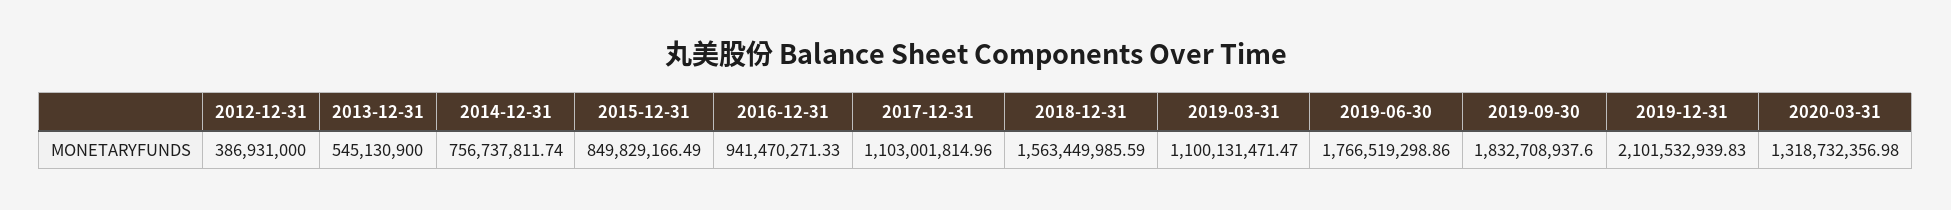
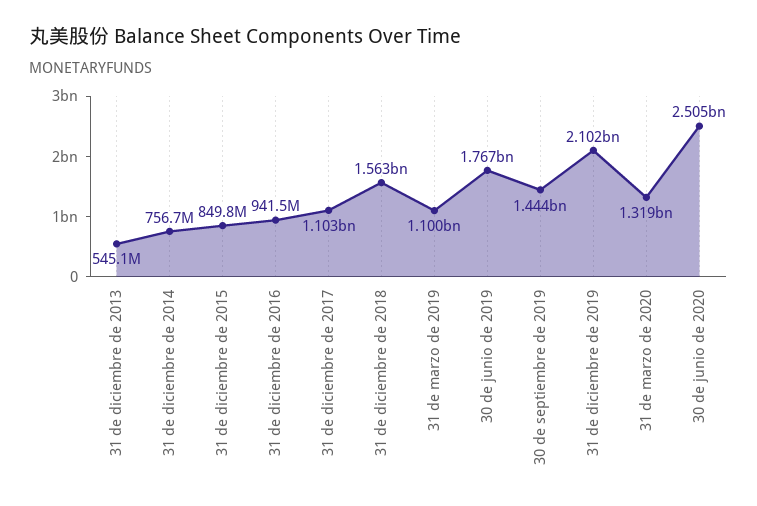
2012-12-31: 386931000 -> none
2019-09-30: 1832708937.6 -> 1444000000
30 de junio de 2020: none -> 2505000000

